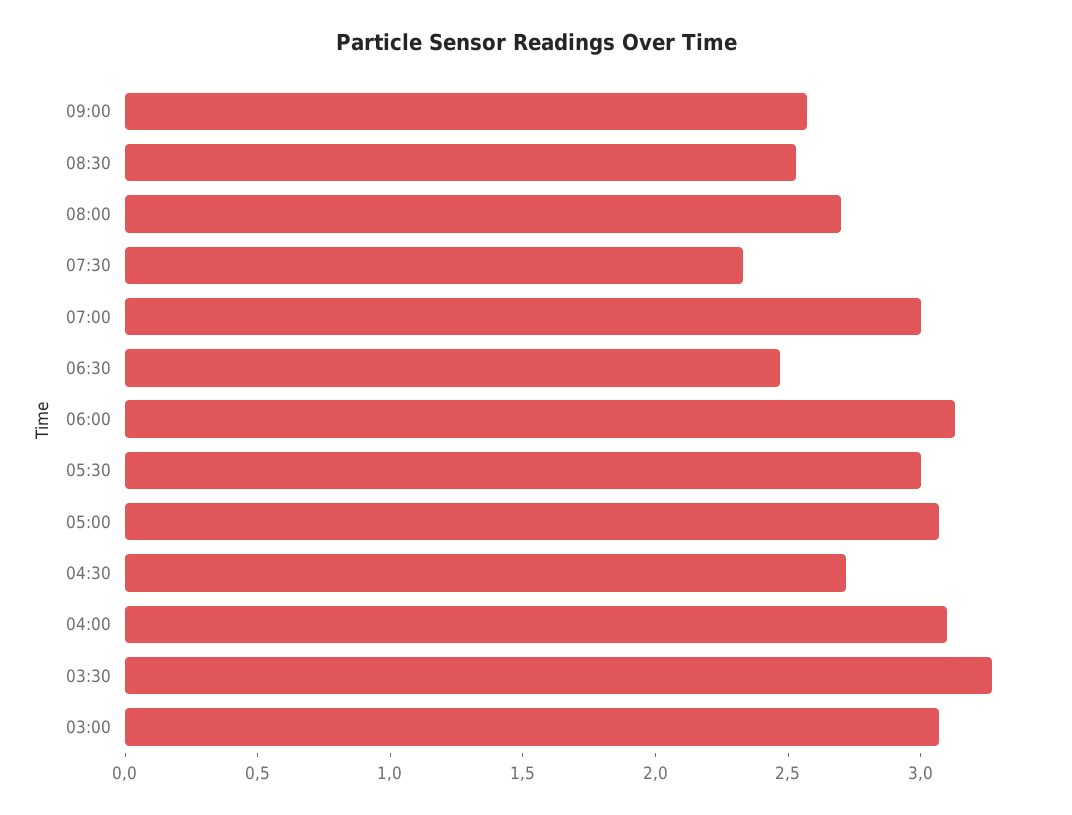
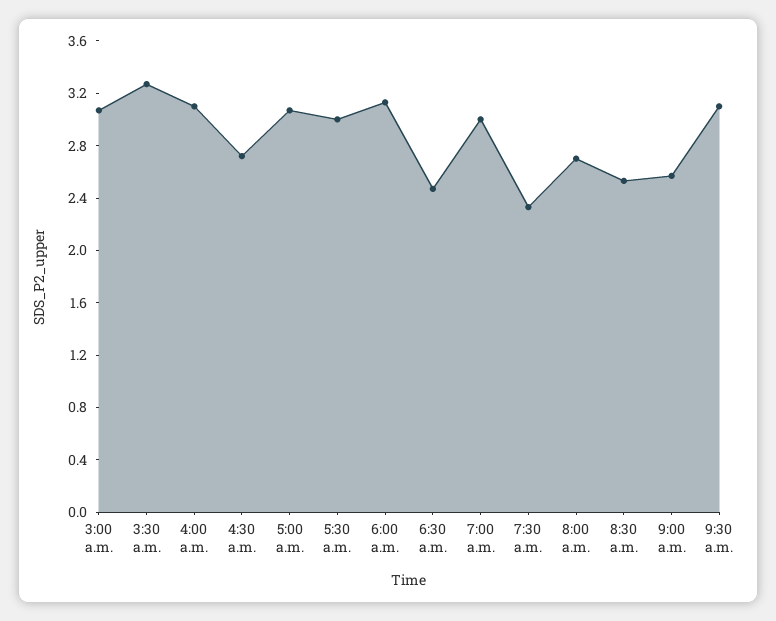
9:30 a.m.: none -> 3.1

